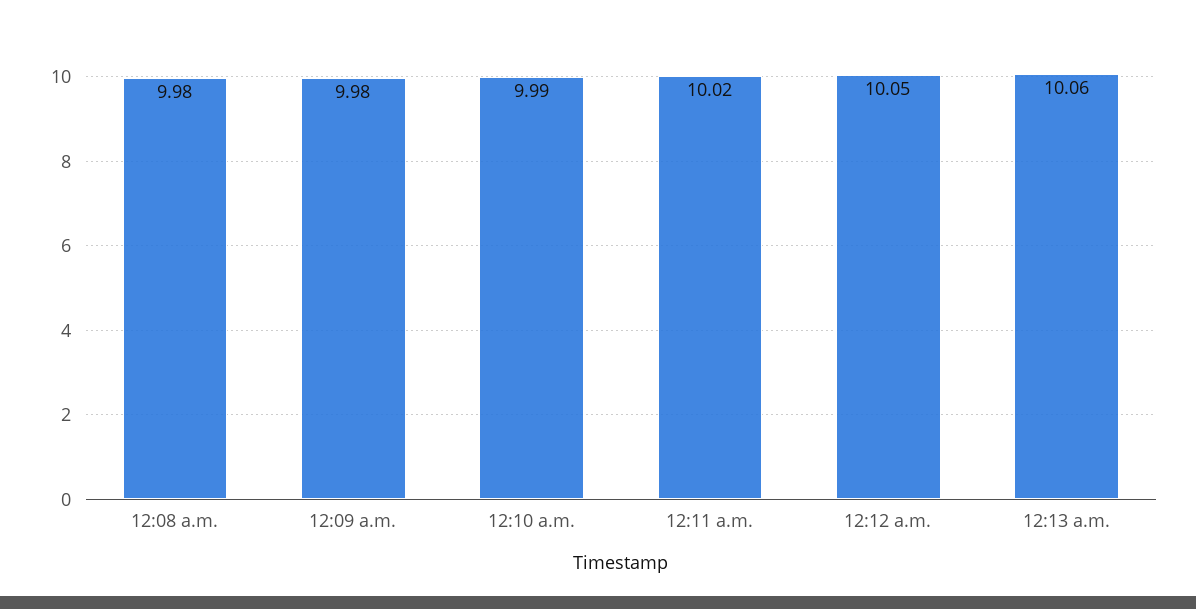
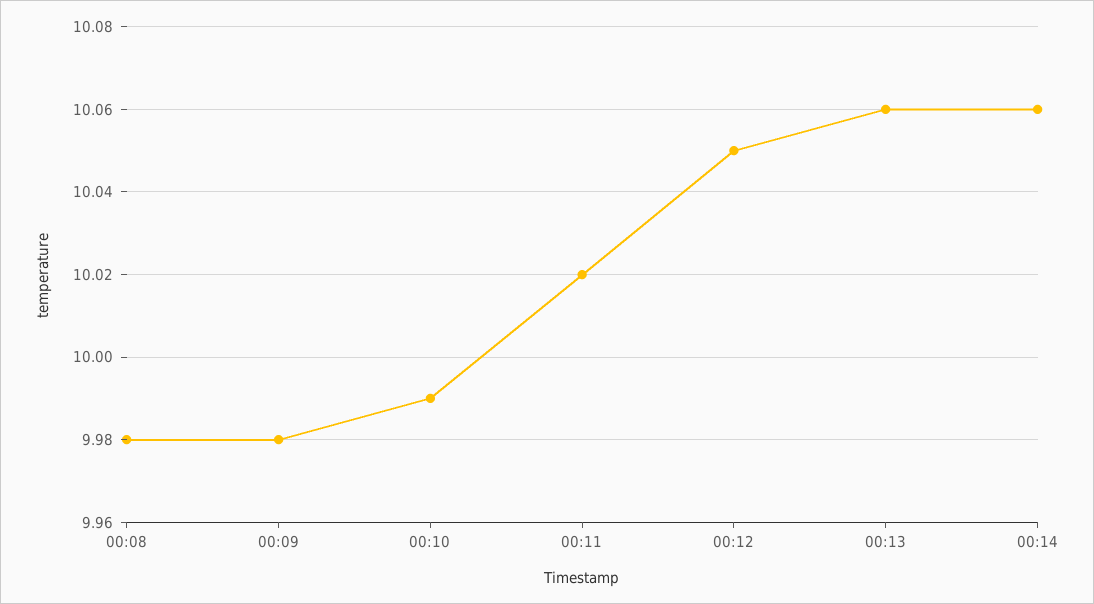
00:14: none -> 10.06

